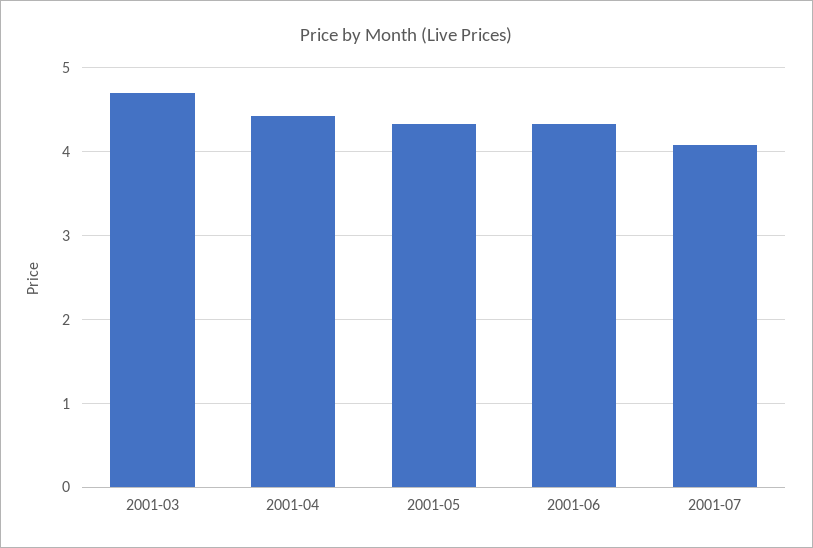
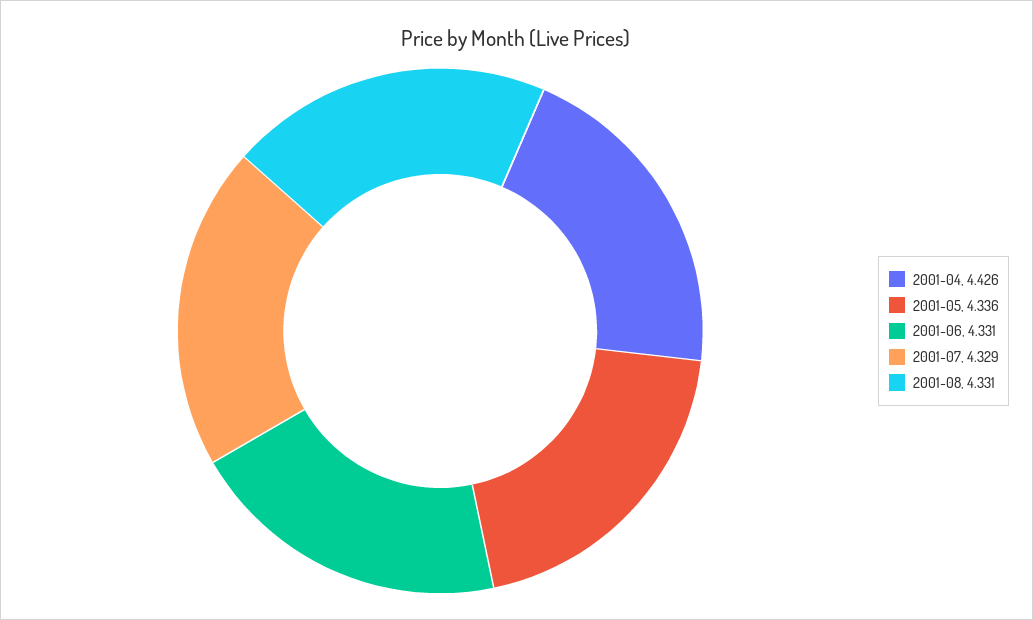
2001-03: 4.7 -> none
2001-07: 4.1 -> 4.329
2001-08: none -> 4.331

